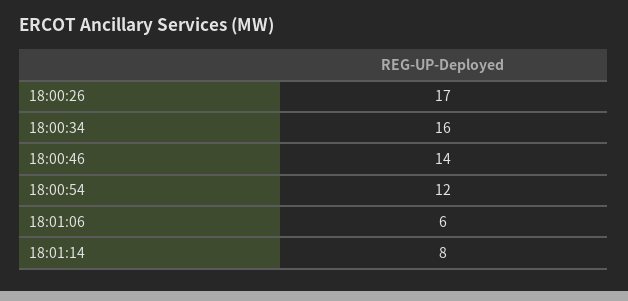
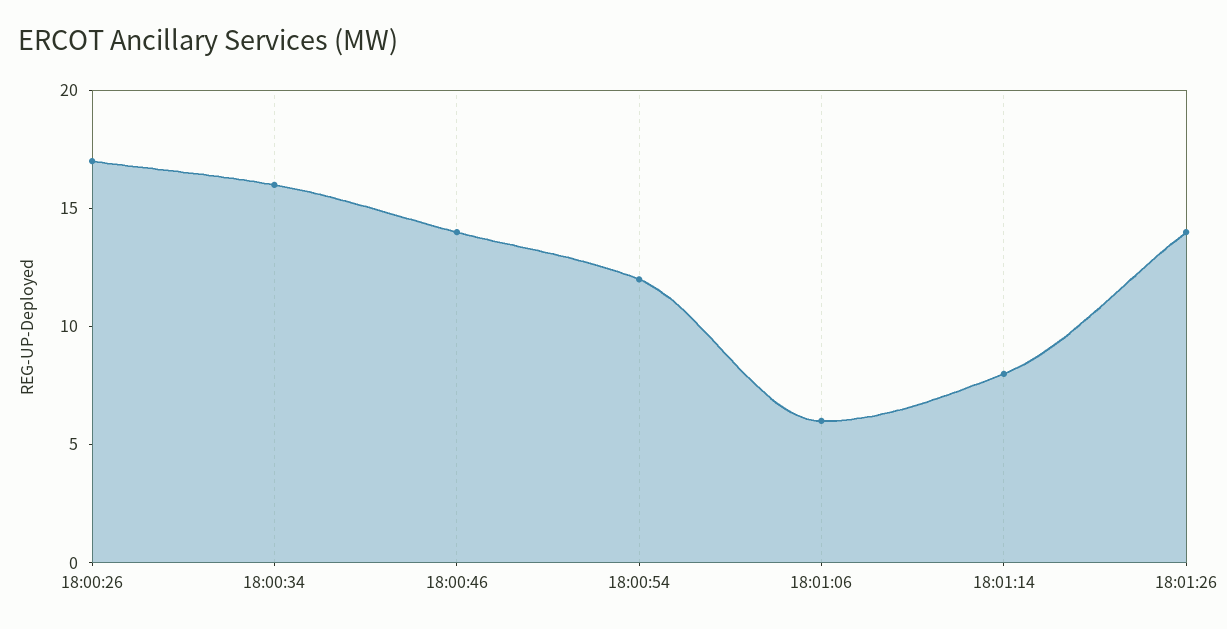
18:01:26: none -> 14

